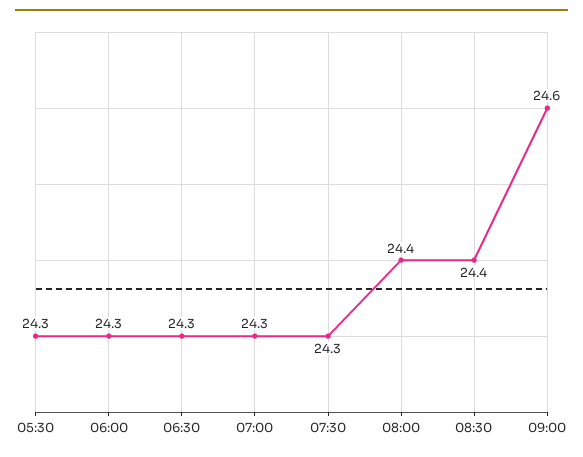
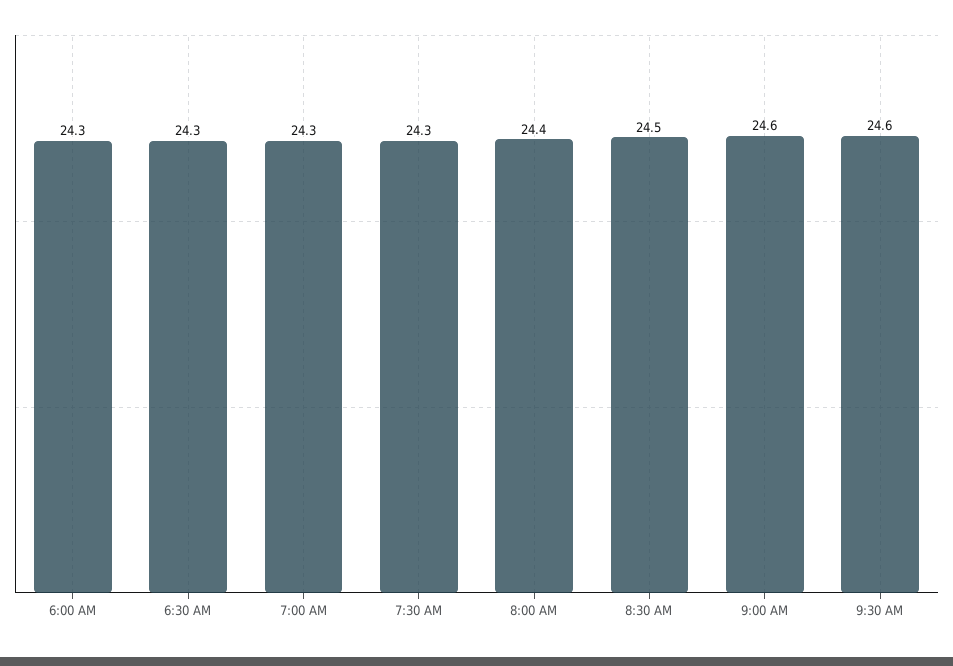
05:30: 24.3 -> none
08:30: 24.4 -> 24.5
9:30 AM: none -> 24.6

